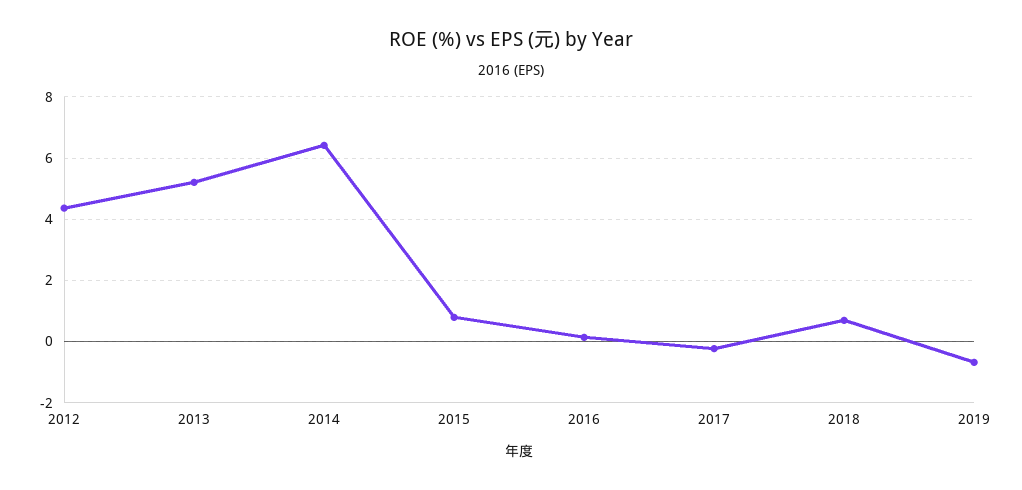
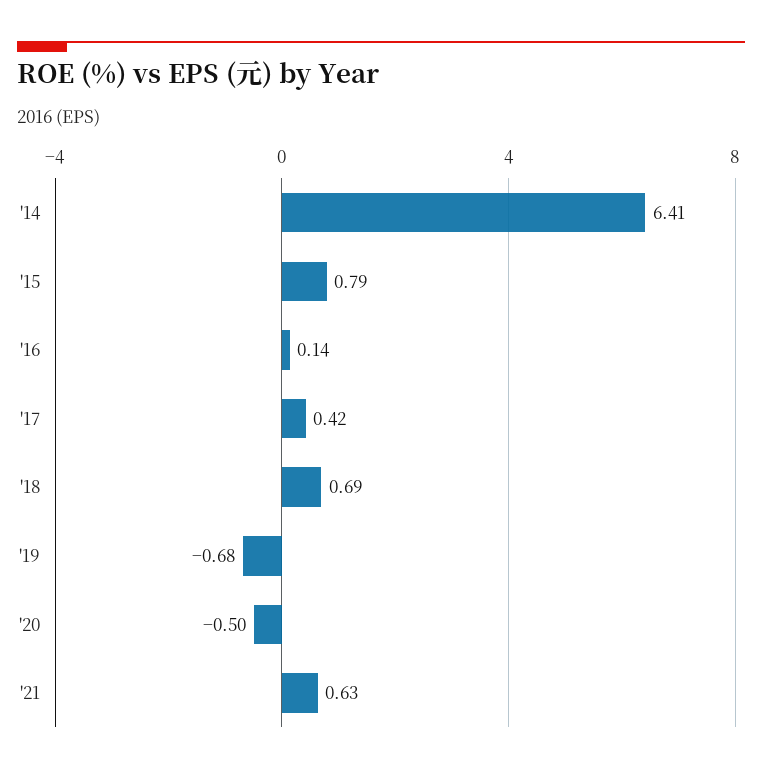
2012: 4.4 -> none
2013: 5.2 -> none
2017: -0.2 -> 0.42
'20: none -> -0.5
'21: none -> 0.63

